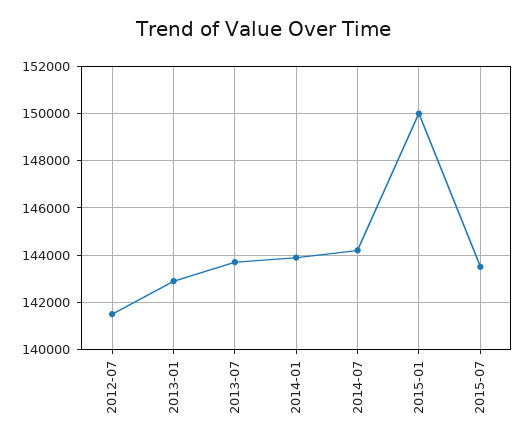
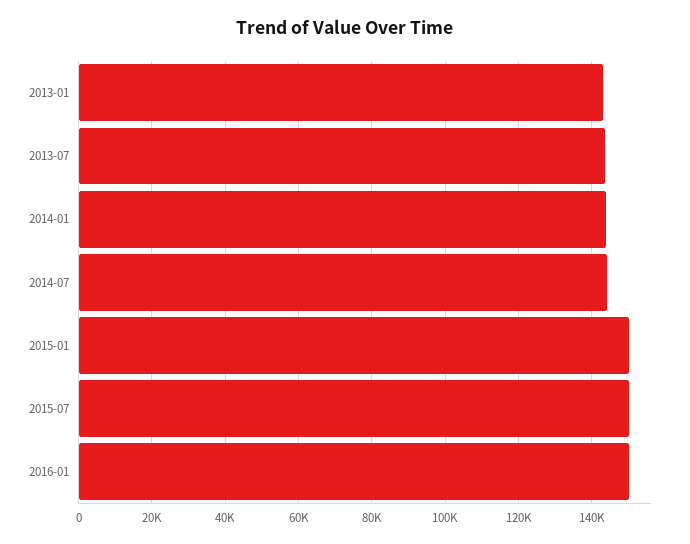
2012-07: 141500 -> none
2015-07: 143500 -> 150000
2016-01: none -> 150000

